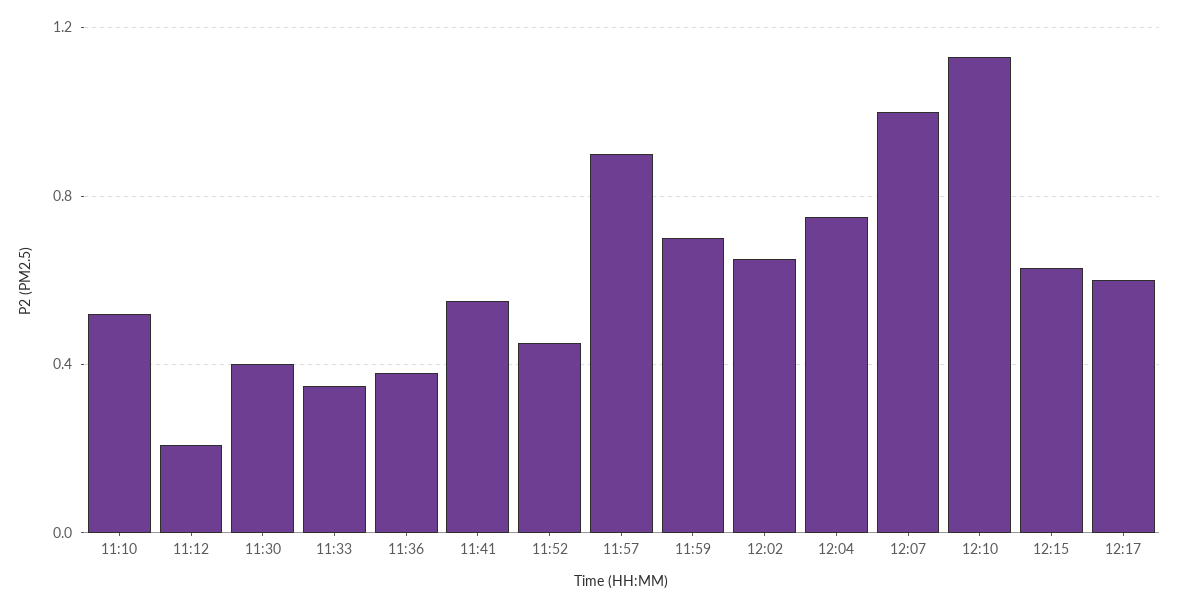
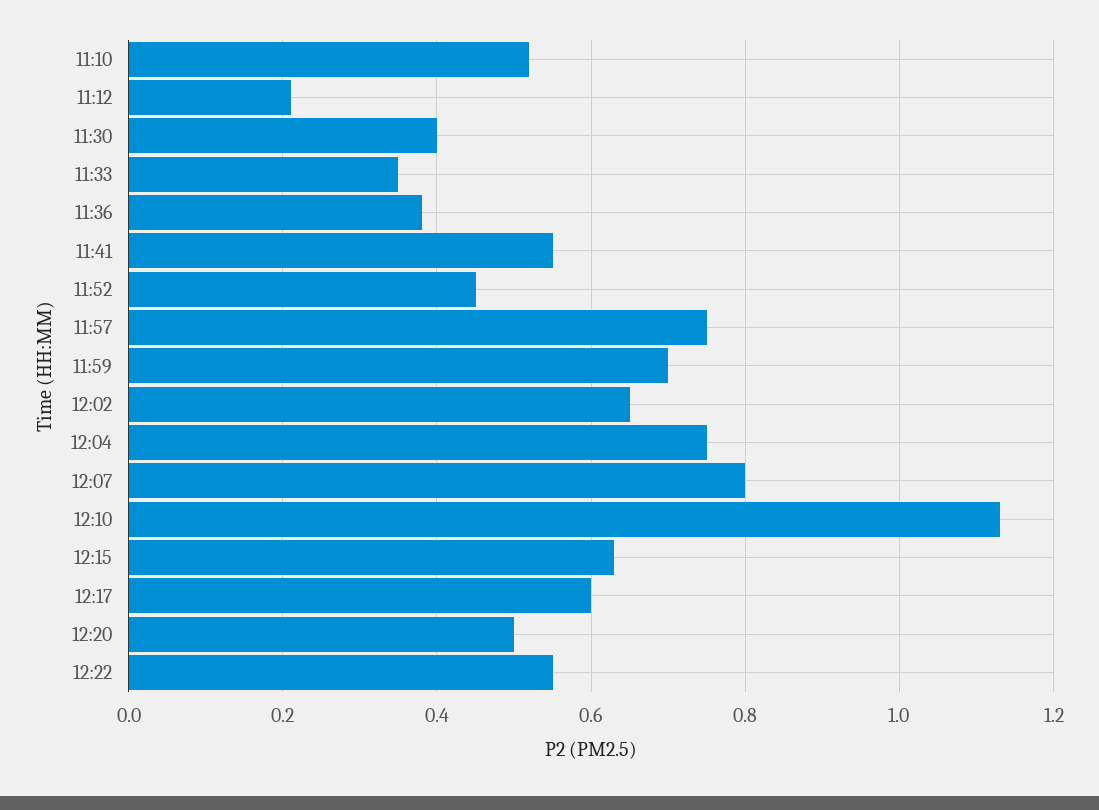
11:57: 0.9 -> 0.75
12:07: 1 -> 0.8
12:20: none -> 0.5
12:22: none -> 0.55

